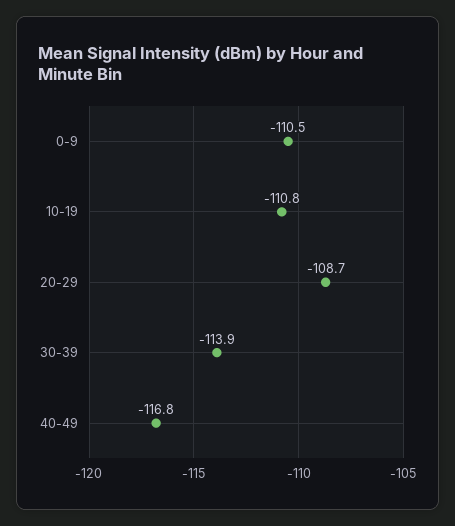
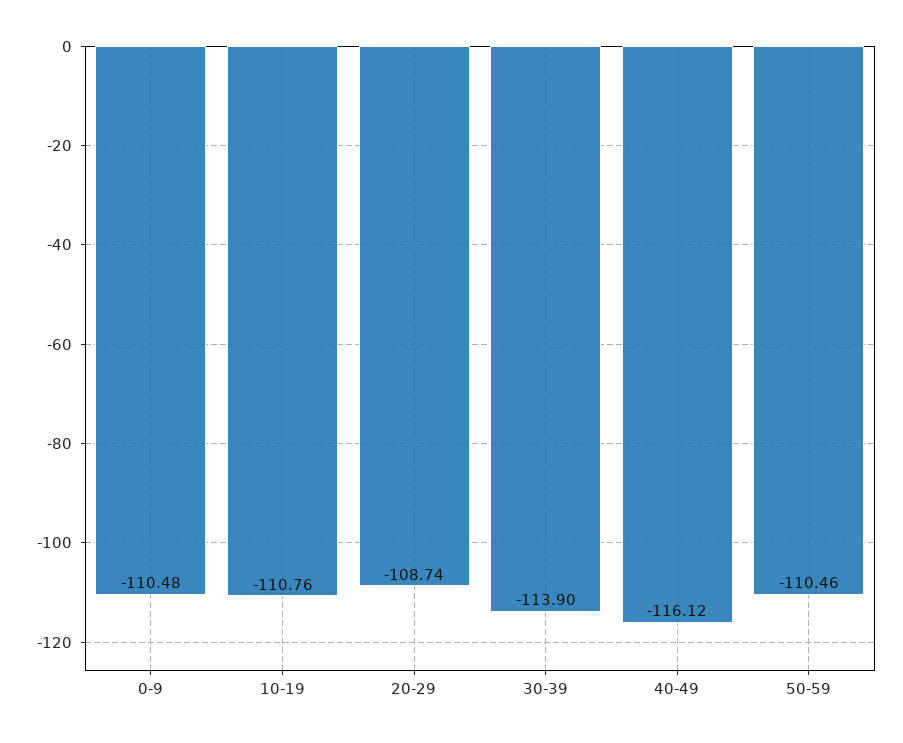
40-49: -116.8 -> -116.12
50-59: none -> -110.46

